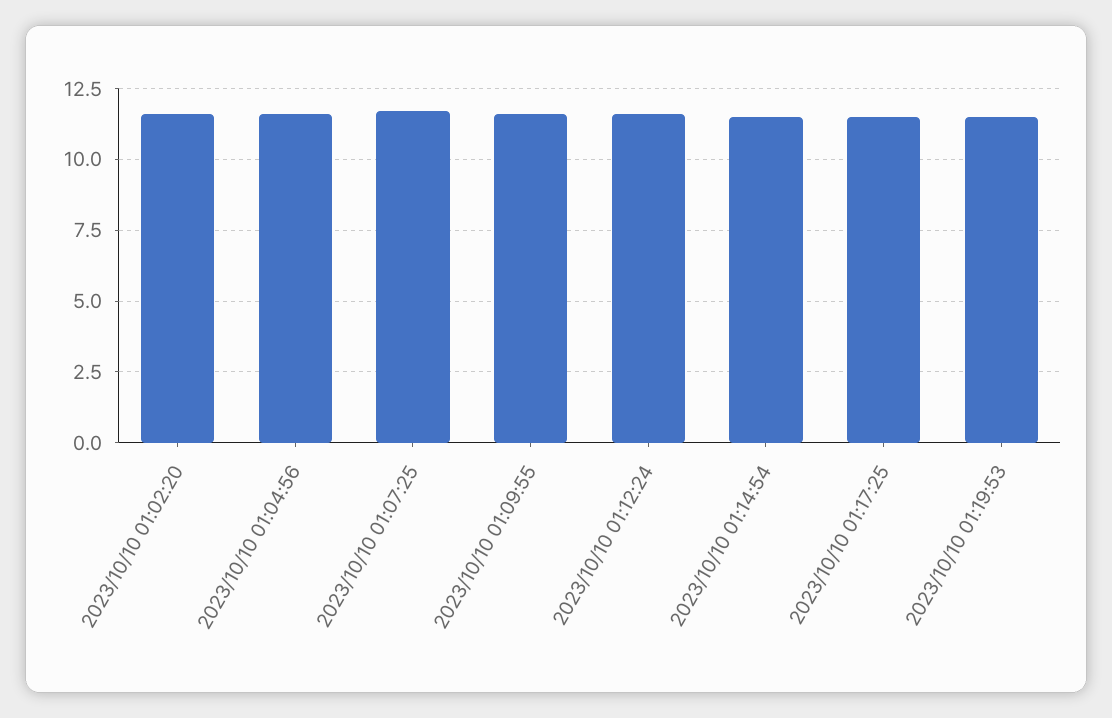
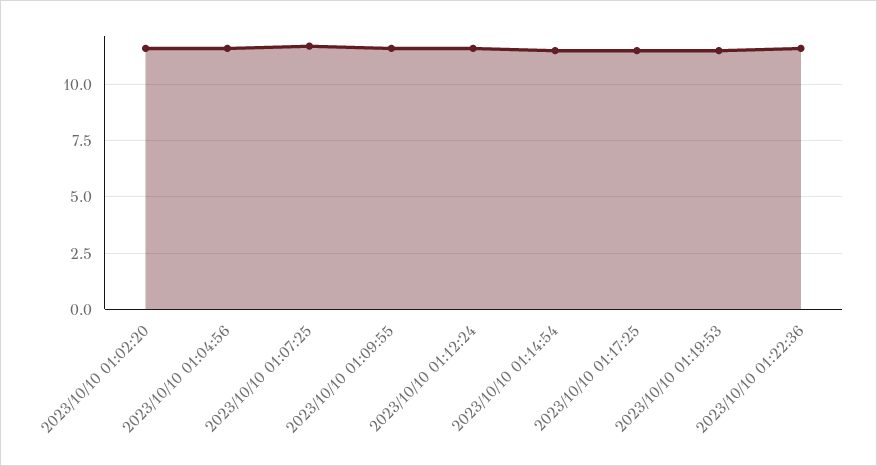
2023/10/10 01:22:36: none -> 11.5

